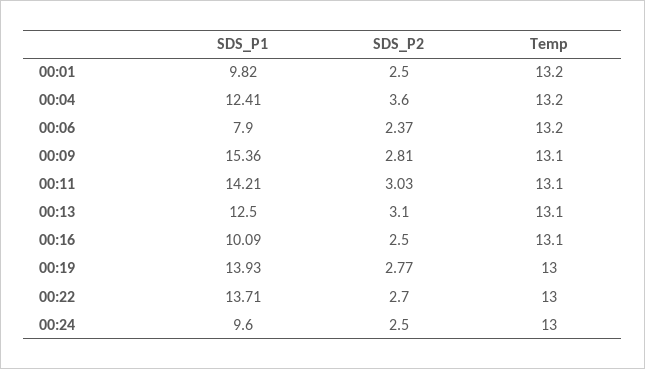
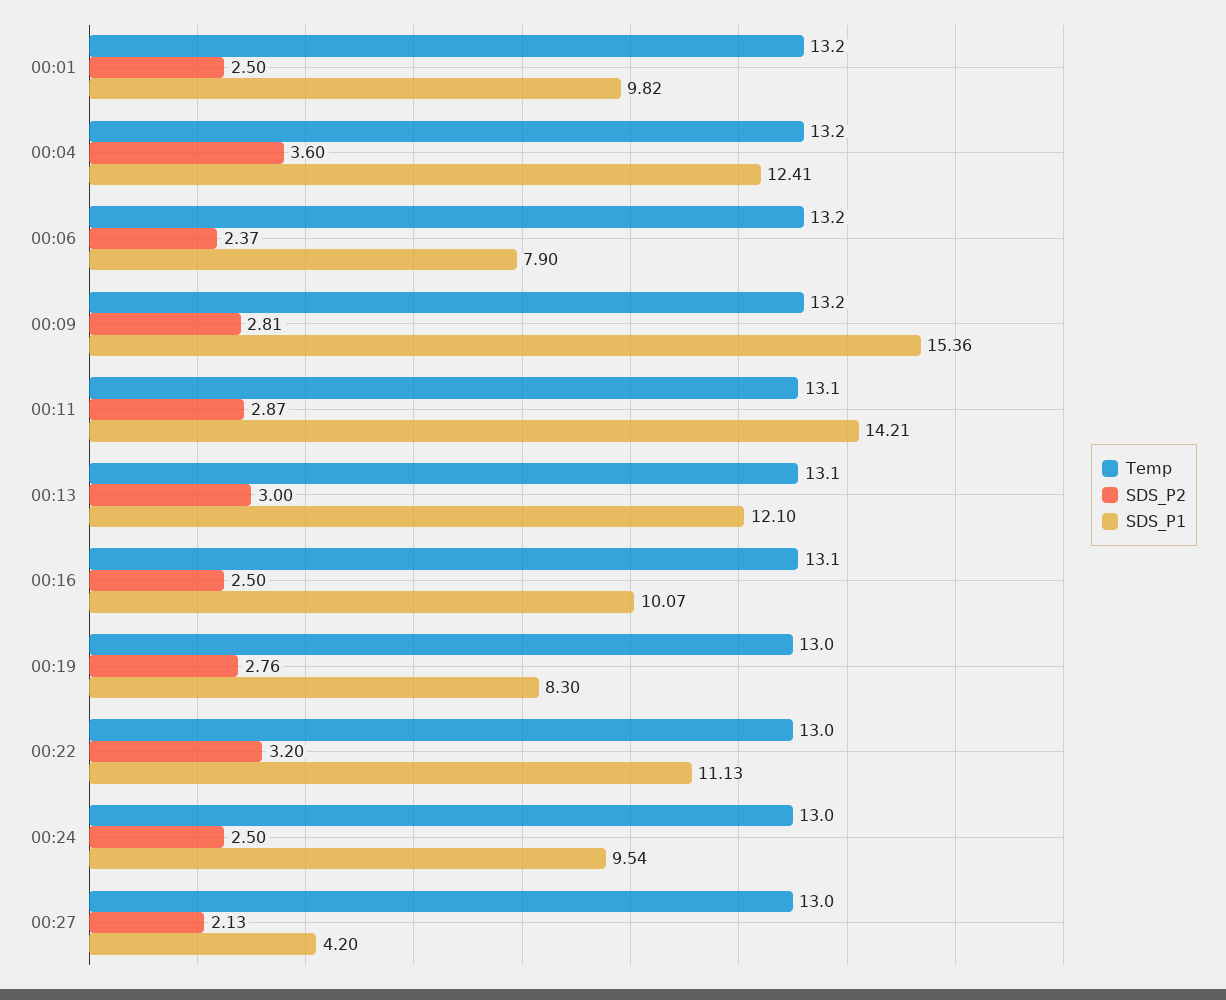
Temp, 00:09: 13.1 -> 13.2
SDS_P2, 00:11: 3.03 -> 2.87
SDS_P1, 00:13: 12.5 -> 12.1
SDS_P2, 00:13: 3.1 -> 3
SDS_P1, 00:16: 10.09 -> 10.07
SDS_P1, 00:19: 13.93 -> 8.3
SDS_P2, 00:19: 2.77 -> 2.76
SDS_P1, 00:22: 13.71 -> 11.13
SDS_P2, 00:22: 2.7 -> 3.2
SDS_P1, 00:24: 9.6 -> 9.54
Temp, 00:27: none -> 13
SDS_P2, 00:27: none -> 2.13
SDS_P1, 00:27: none -> 4.2

